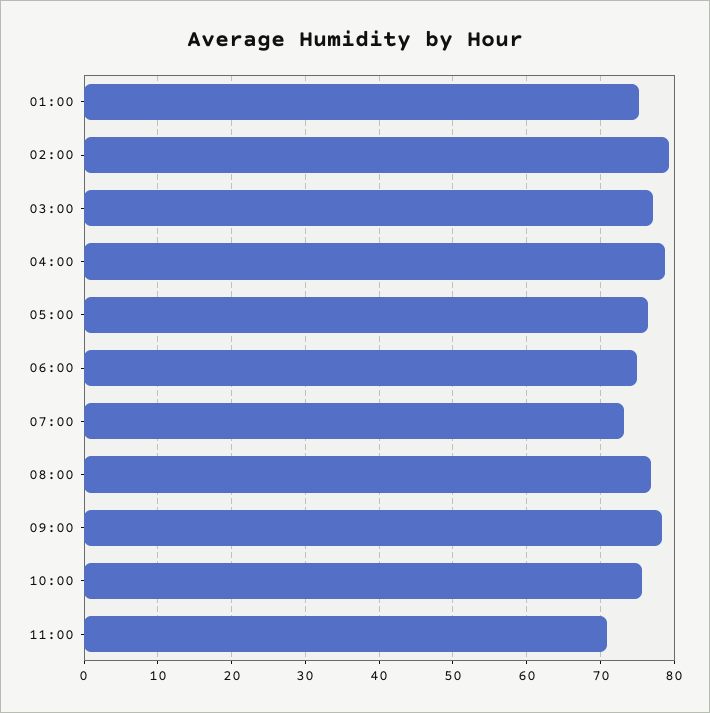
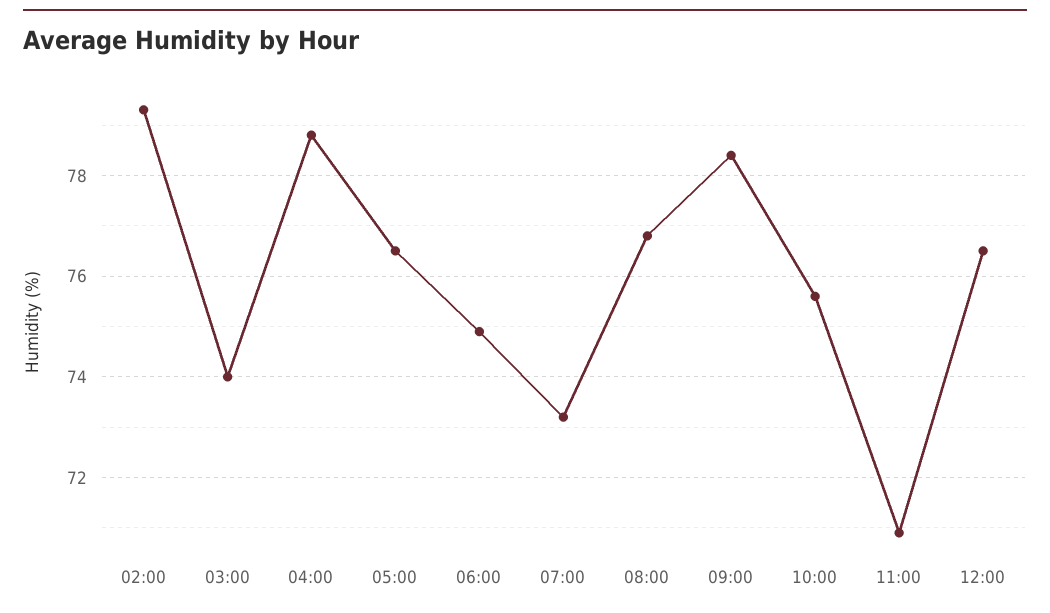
01:00: 75 -> none
03:00: 77 -> 74
12:00: none -> 76.5

